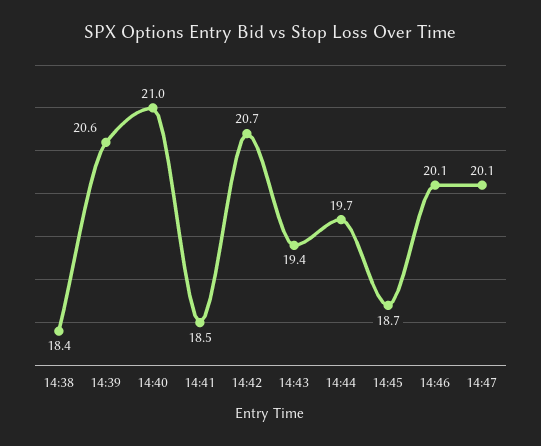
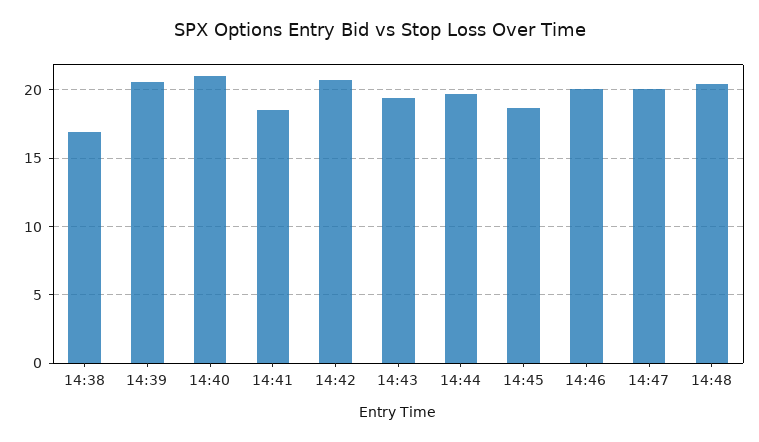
14:38: 18.4 -> 17
14:48: none -> 20.5

